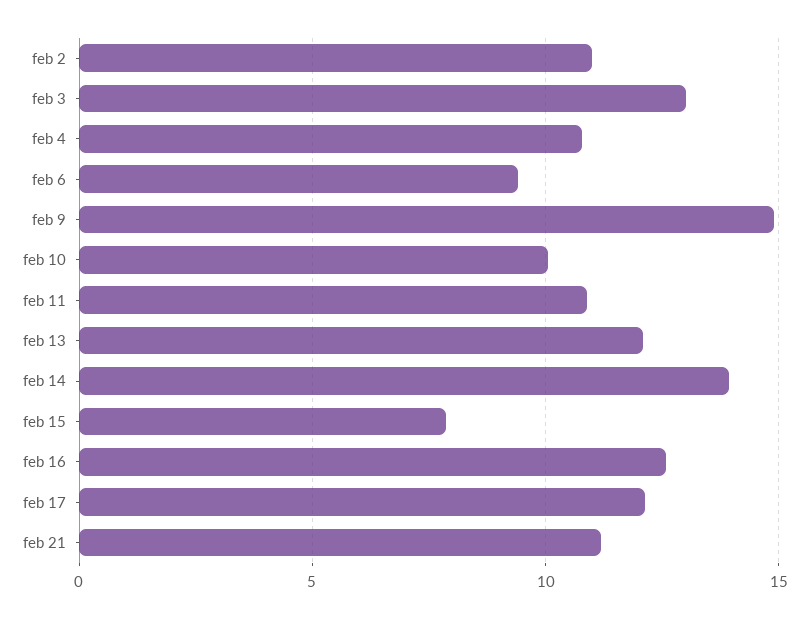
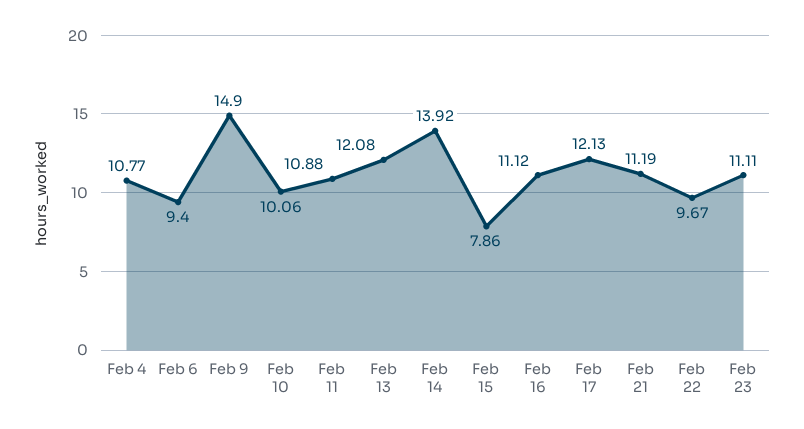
feb 2: 11 -> none
feb 3: 13 -> none
feb 16: 12.5 -> 11.12
Feb 22: none -> 9.67
Feb 23: none -> 11.11

